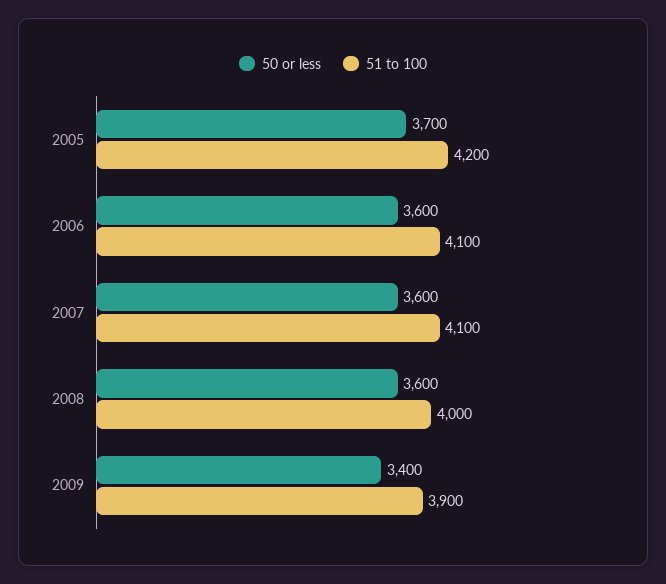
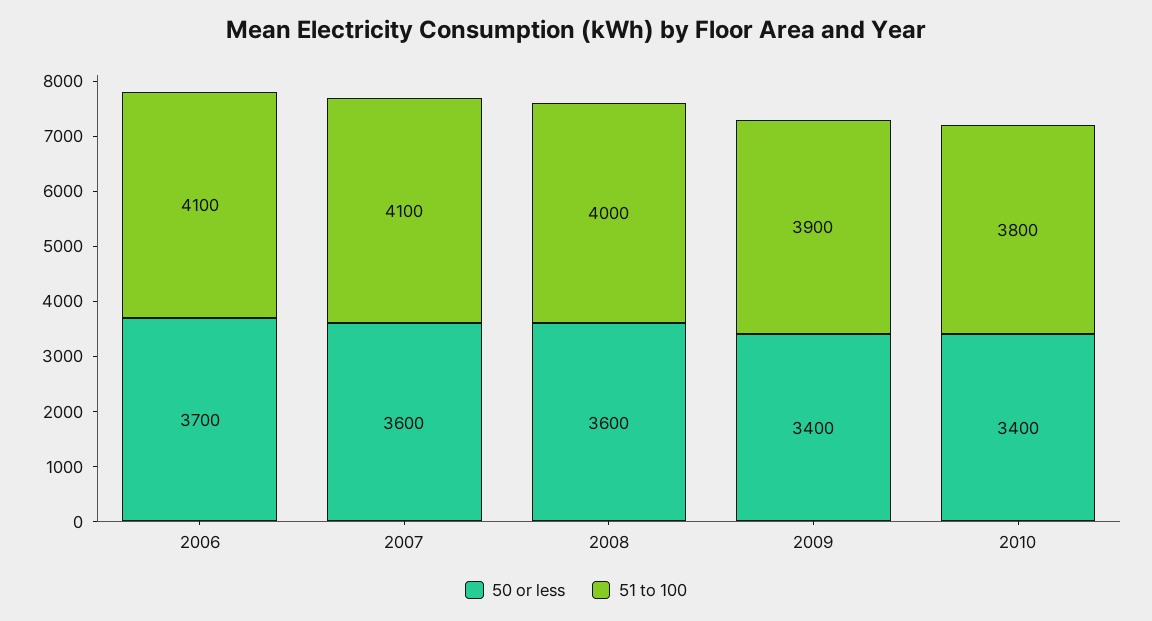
50 or less, 2005: 3700 -> none
51 to 100, 2005: 4200 -> none
50 or less, 2006: 3600 -> 3700
50 or less, 2010: none -> 3400
51 to 100, 2010: none -> 3800

